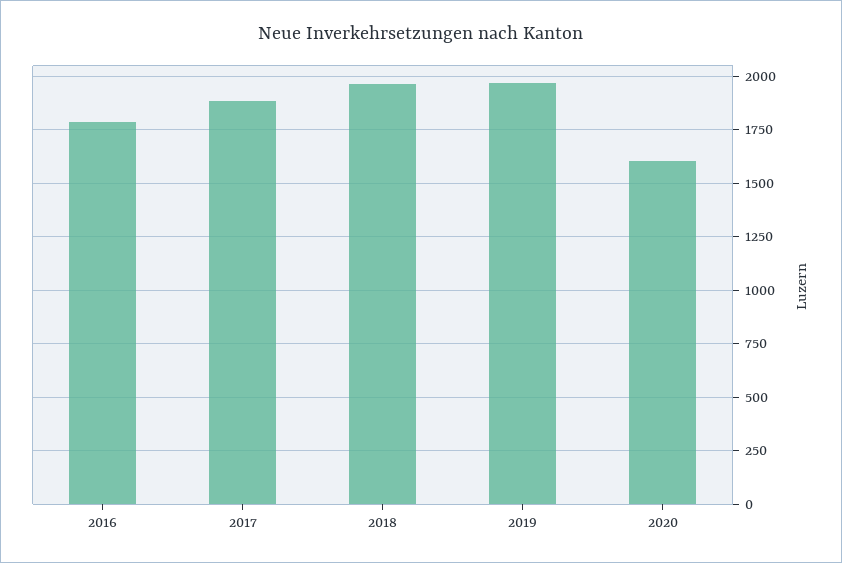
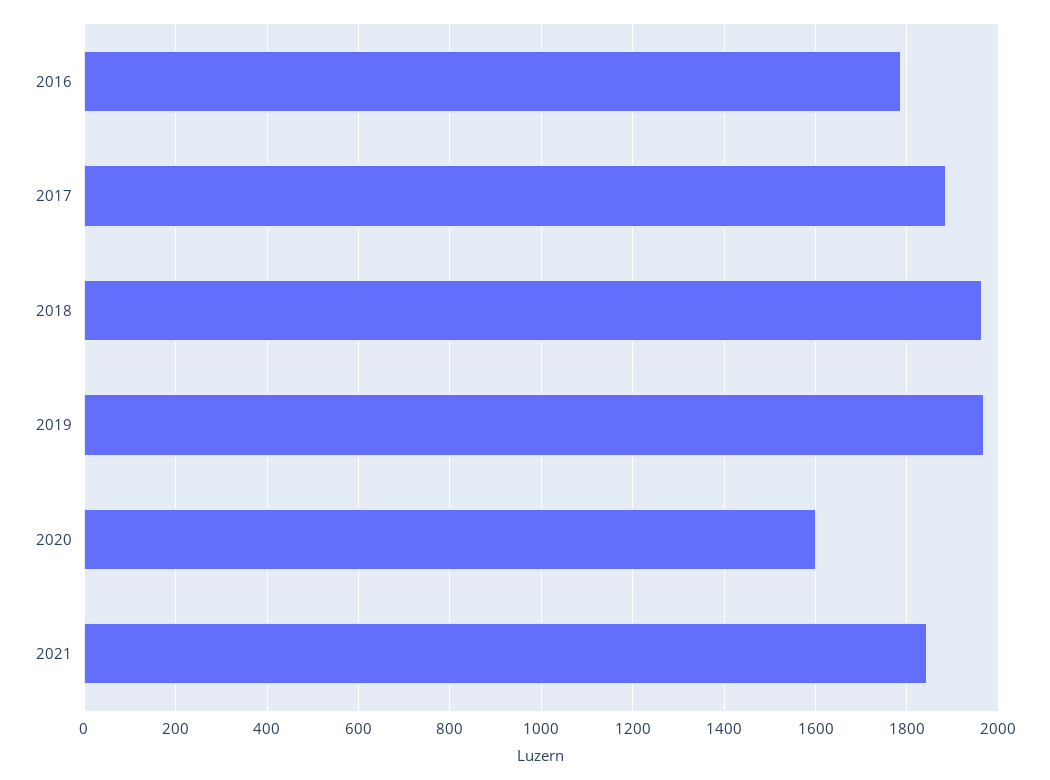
2021: none -> 1840

